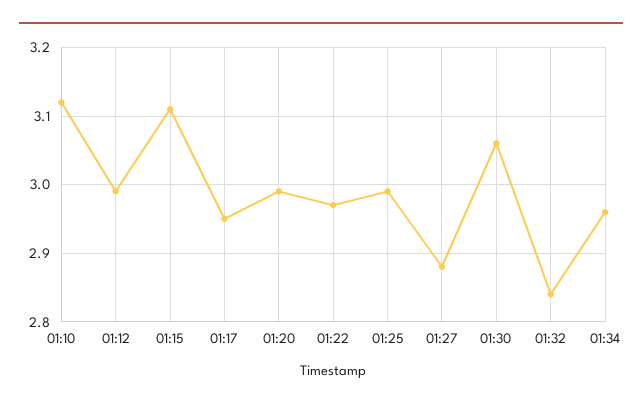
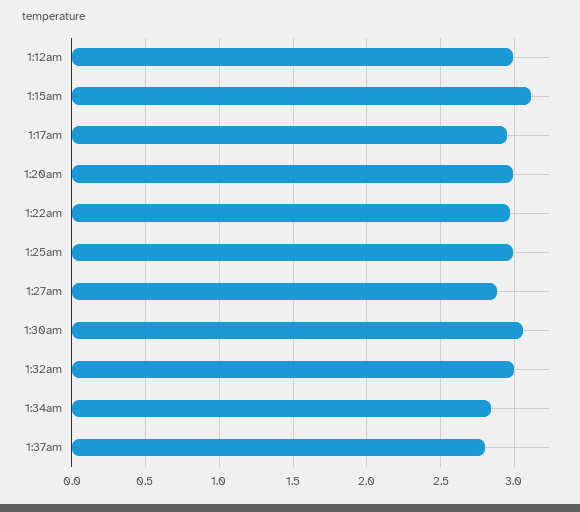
01:10: 3.12 -> none
01:32: 2.84 -> 3
01:34: 2.96 -> 2.85
1:37am: none -> 2.8

